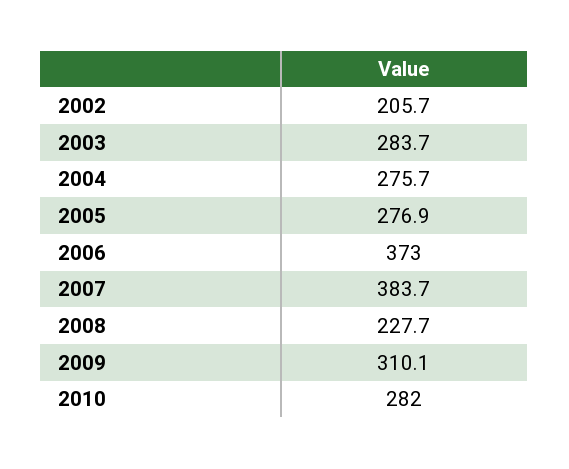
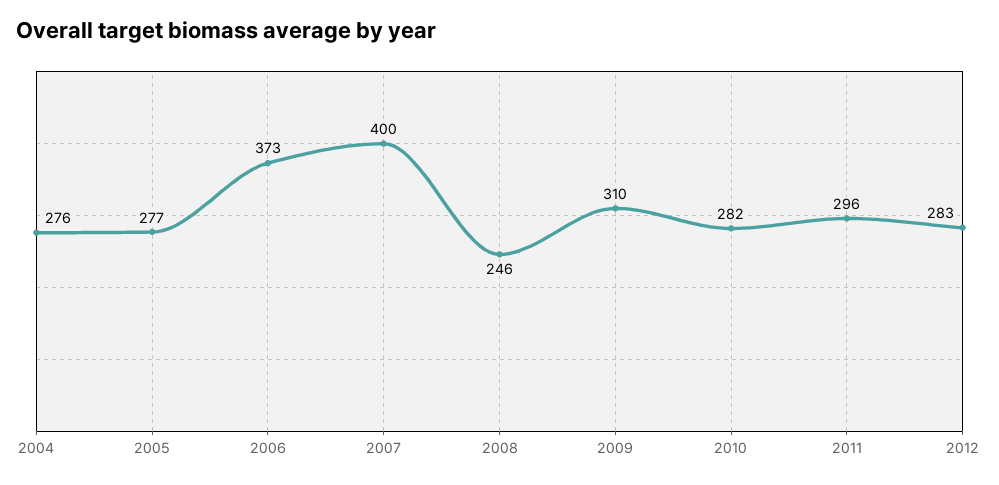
2002: 205.7 -> none
2003: 283.7 -> none
2007: 383.7 -> 400
2008: 227.7 -> 246
2011: none -> 296
2012: none -> 283

